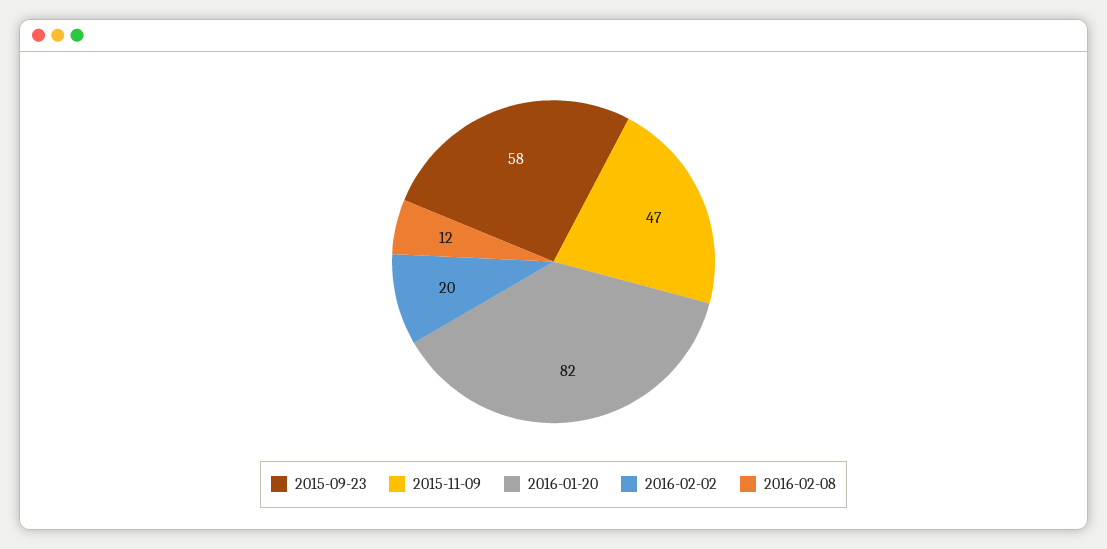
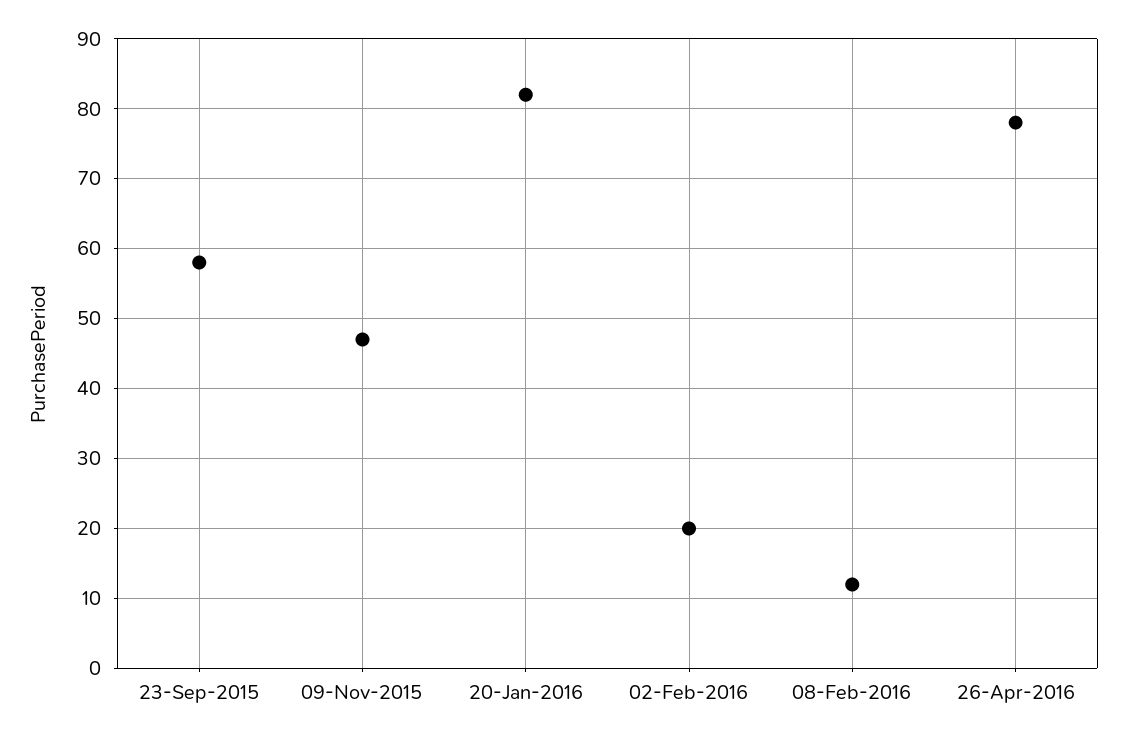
26-Apr-2016: none -> 78

